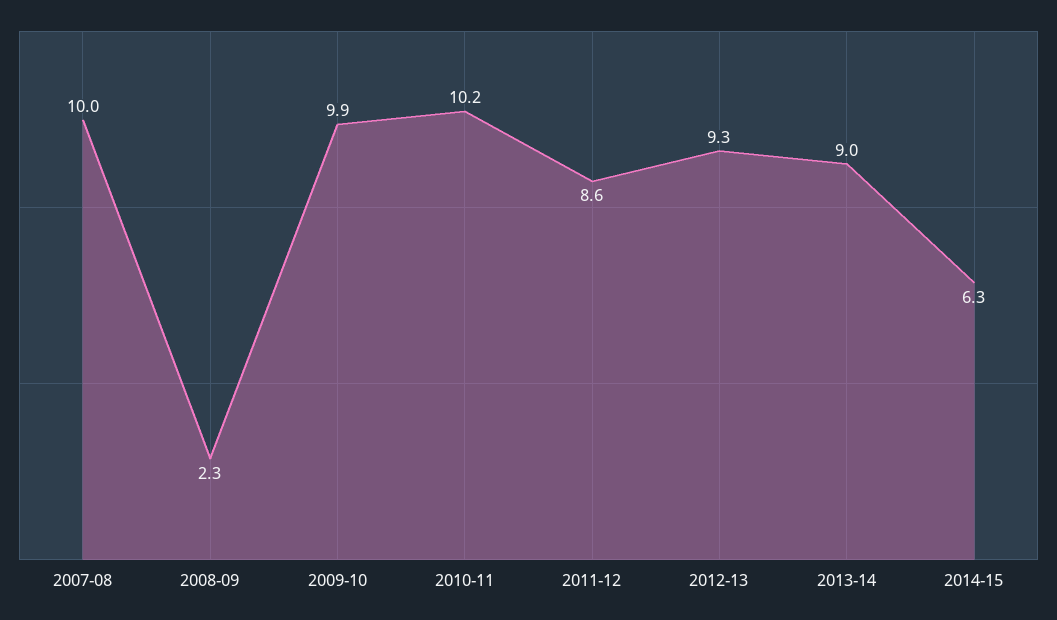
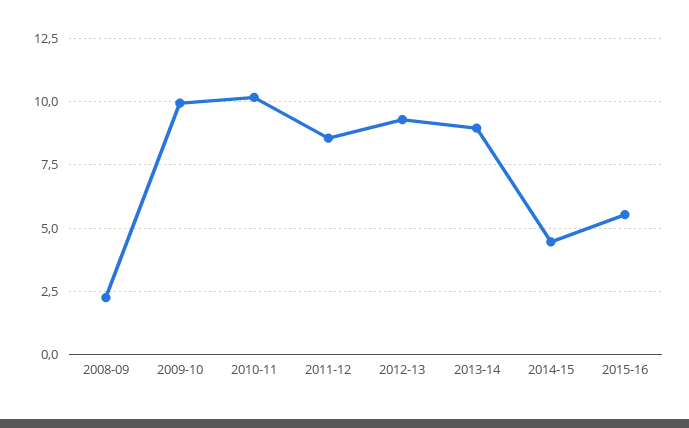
2007-08: 10 -> none
2014-15: 6.3 -> 4.5
2015-16: none -> 5.5

